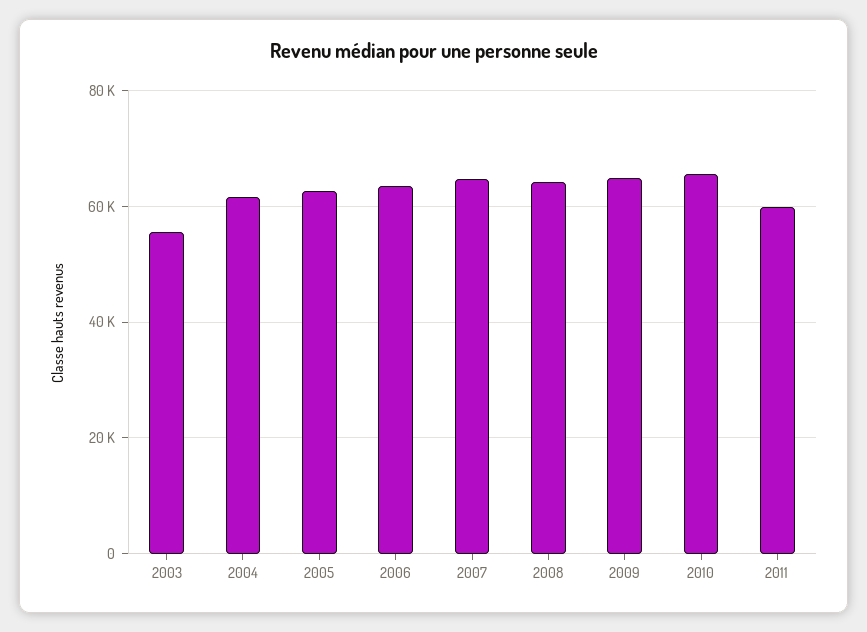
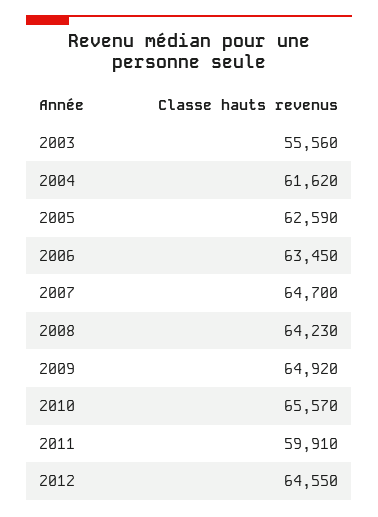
2012: none -> 64550

